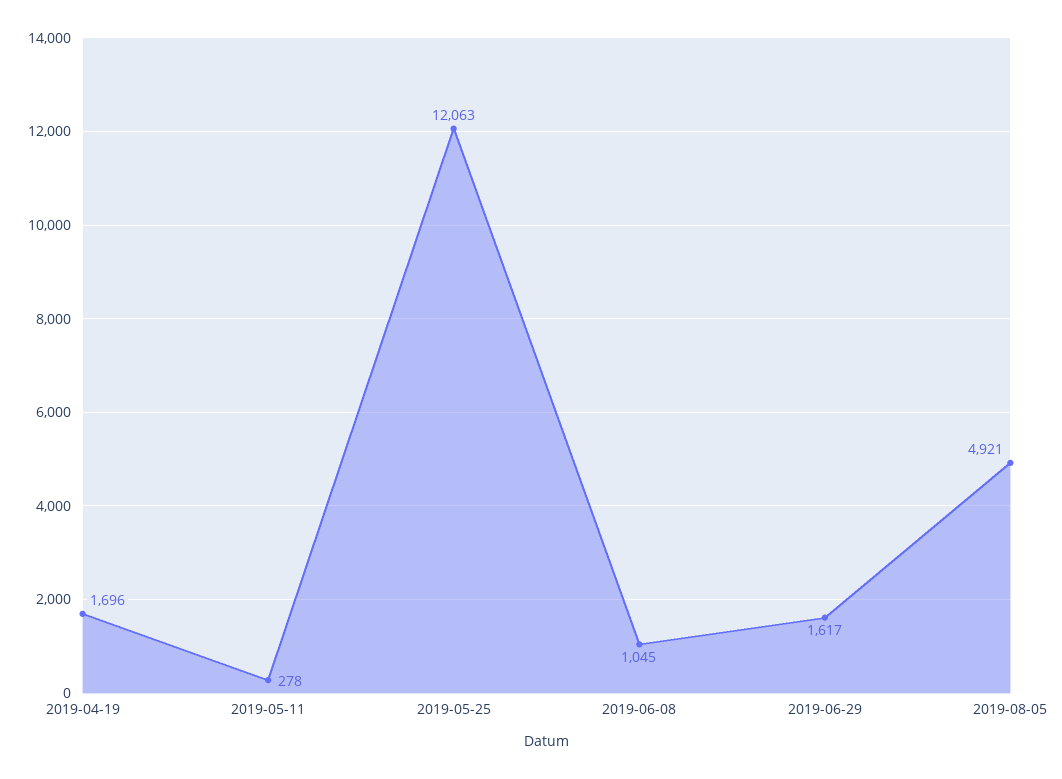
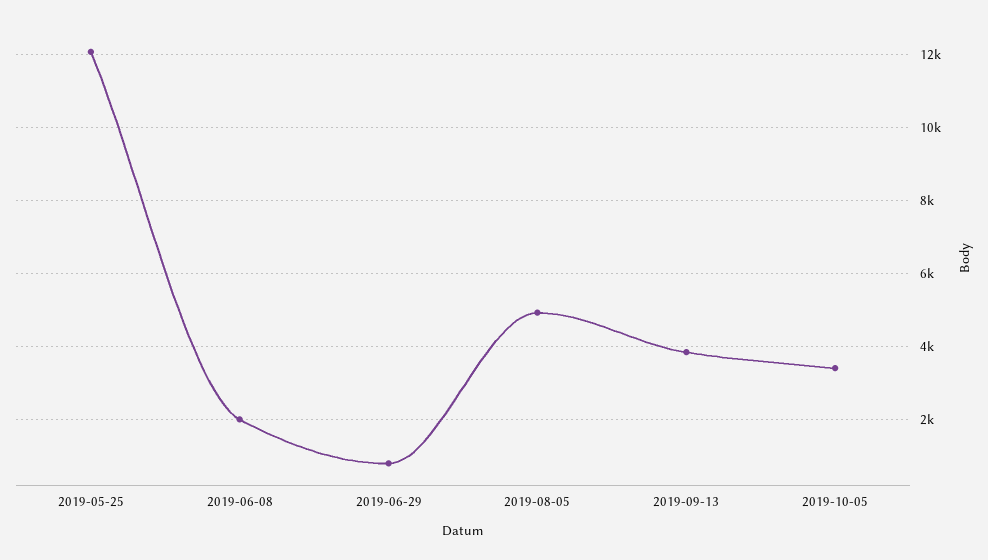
2019-04-19: 1696 -> none
2019-05-11: 278 -> none
2019-06-08: 1045 -> 2000
2019-06-29: 1617 -> 800
2019-09-13: none -> 3800
2019-10-05: none -> 3400

